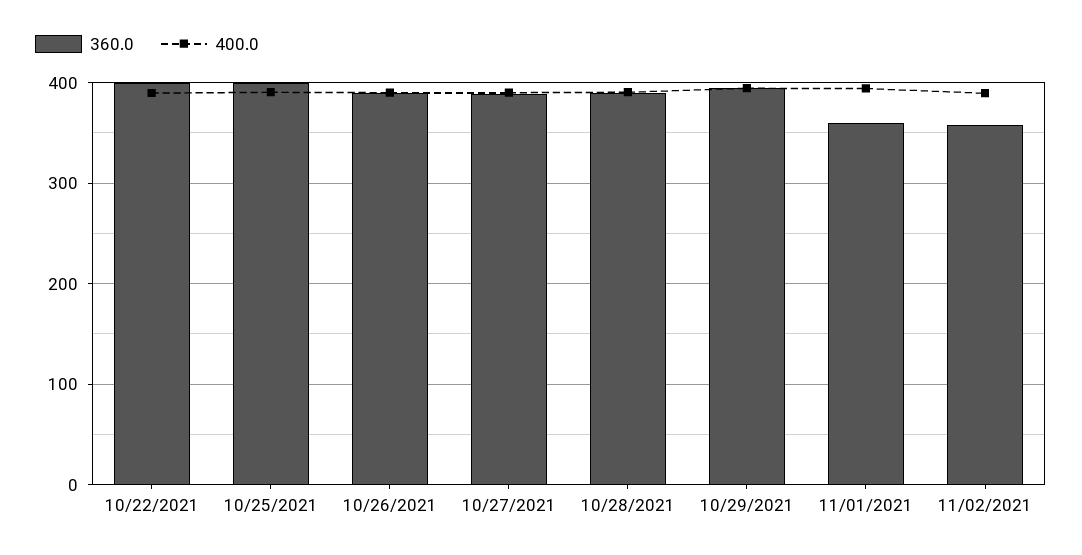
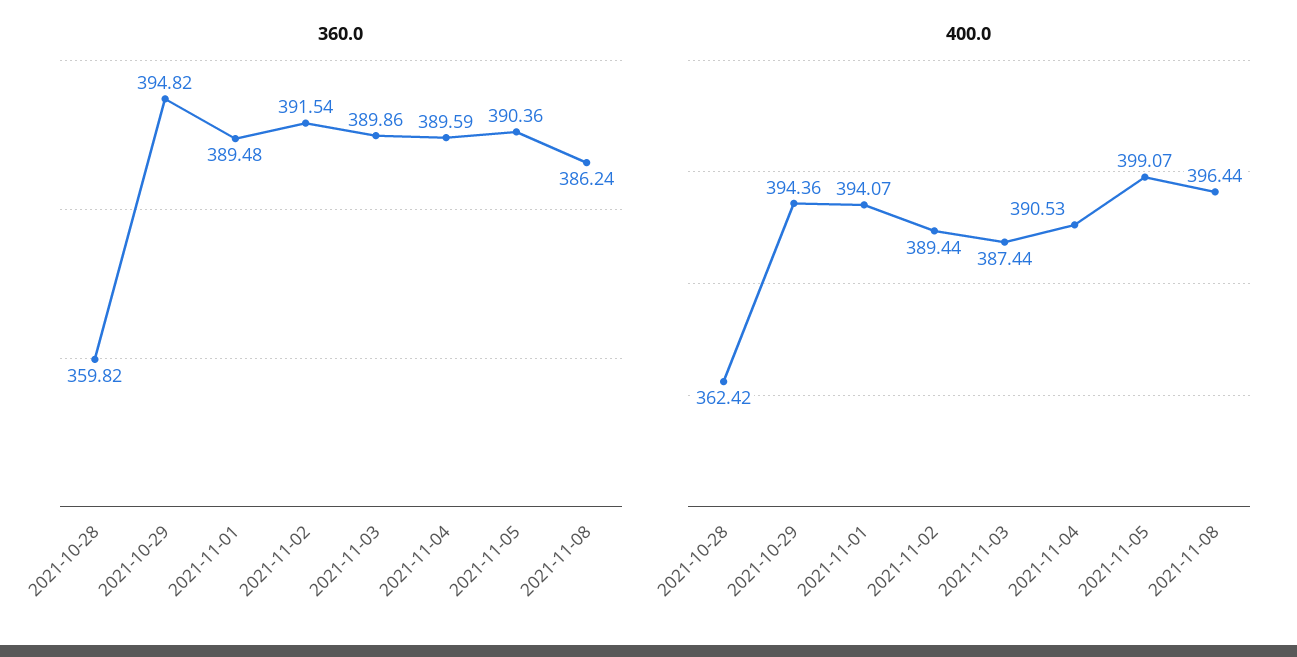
360.0, 10/22/2021: 400 -> none
400.0, 10/22/2021: 390 -> none
360.0, 10/25/2021: 400 -> none
400.0, 10/25/2021: 390 -> none
360.0, 10/26/2021: 390 -> none
400.0, 10/26/2021: 390 -> none
360.0, 10/27/2021: 390 -> none
400.0, 10/27/2021: 390 -> none
360.0, 10/28/2021: 390 -> 359.82
400.0, 10/28/2021: 390 -> 362.42
360.0, 11/01/2021: 360 -> 389.48
360.0, 11/02/2021: 360 -> 391.54
360.0, 2021-11-03: none -> 389.86
360.0, 2021-11-04: none -> 389.59
360.0, 2021-11-05: none -> 390.36
360.0, 2021-11-08: none -> 386.24
400.0, 2021-11-03: none -> 387.44
400.0, 2021-11-04: none -> 390.53
400.0, 2021-11-05: none -> 399.07
400.0, 2021-11-08: none -> 396.44

